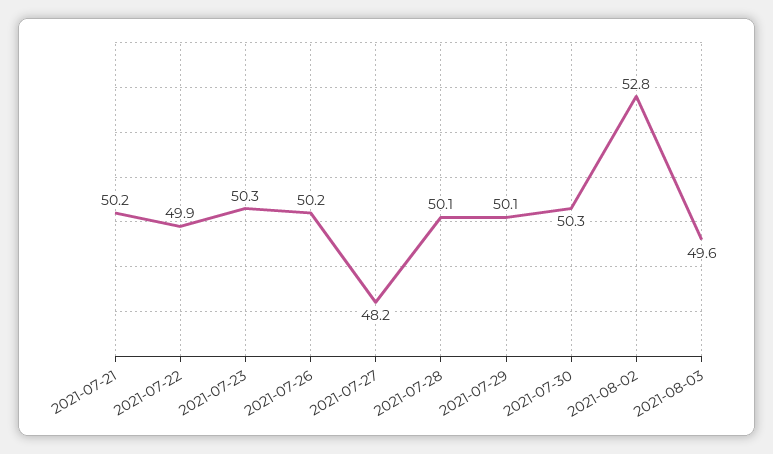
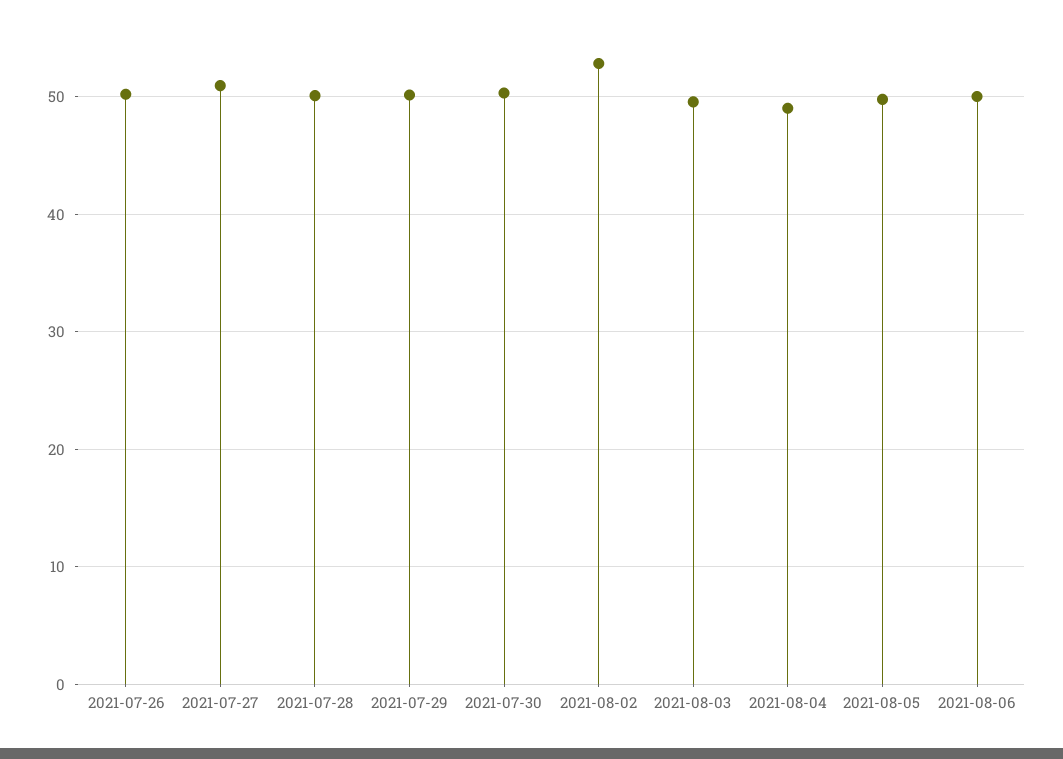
2021-07-21: 50.2 -> none
2021-07-22: 49.9 -> none
2021-07-23: 50.3 -> none
2021-07-27: 48.2 -> 51
2021-08-04: none -> 49
2021-08-05: none -> 50
2021-08-06: none -> 50

